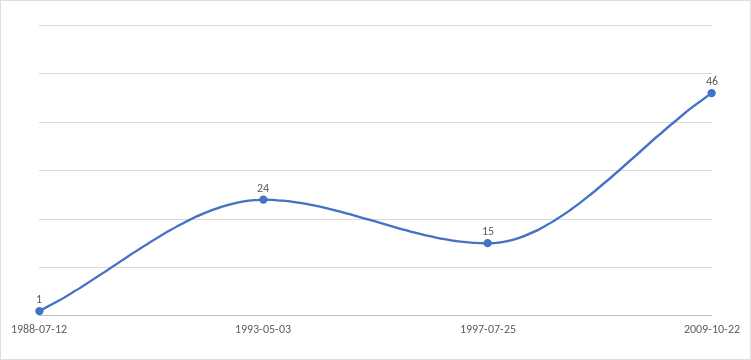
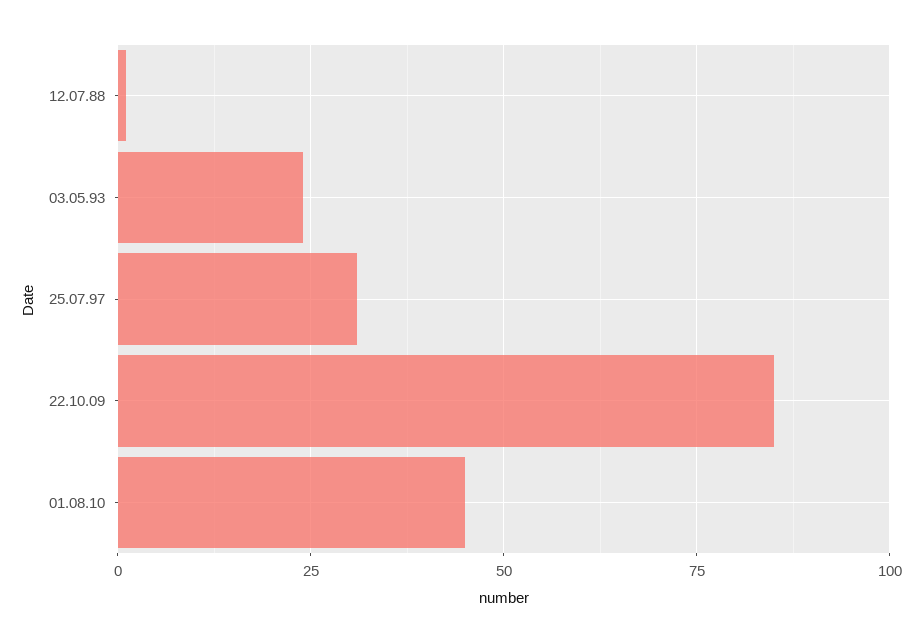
1997-07-25: 15 -> 30
2009-10-22: 46 -> 85
01.08.10: none -> 45

